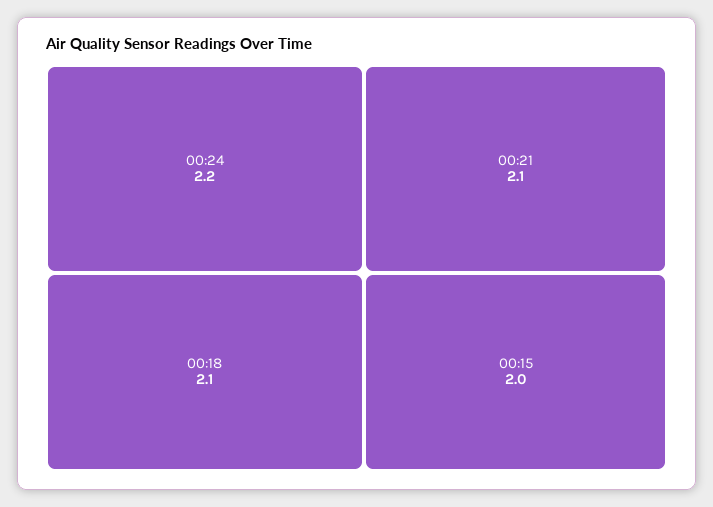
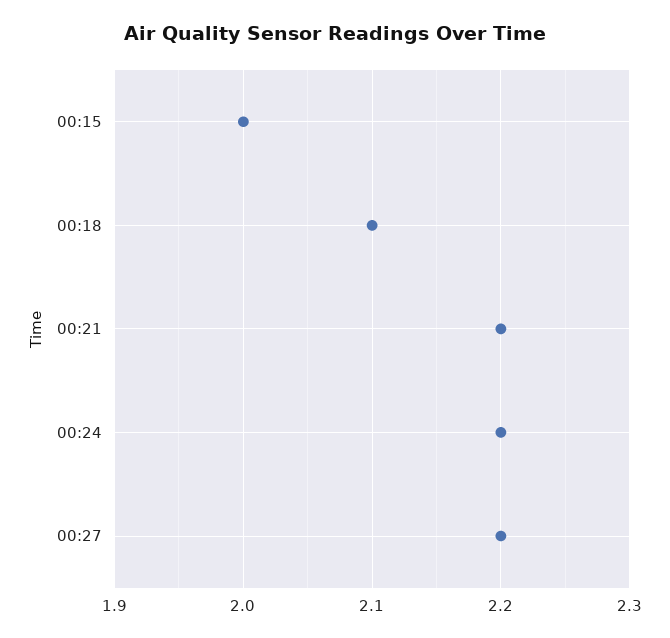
00:21: 2.1 -> 2.2
00:27: none -> 2.2

